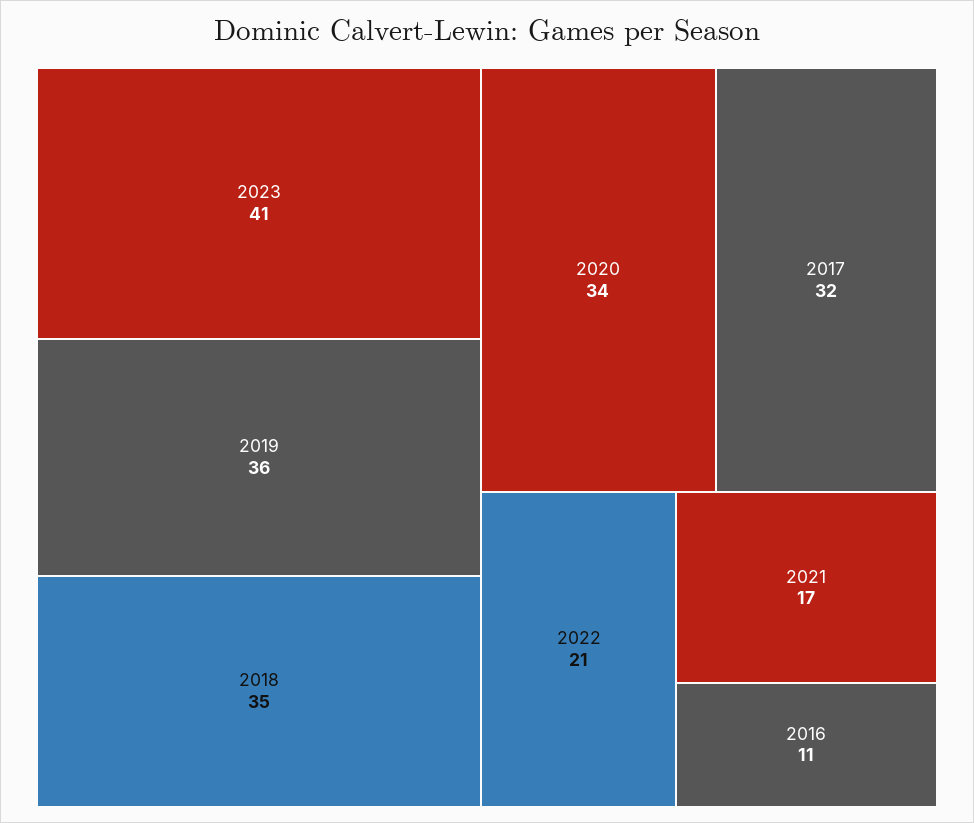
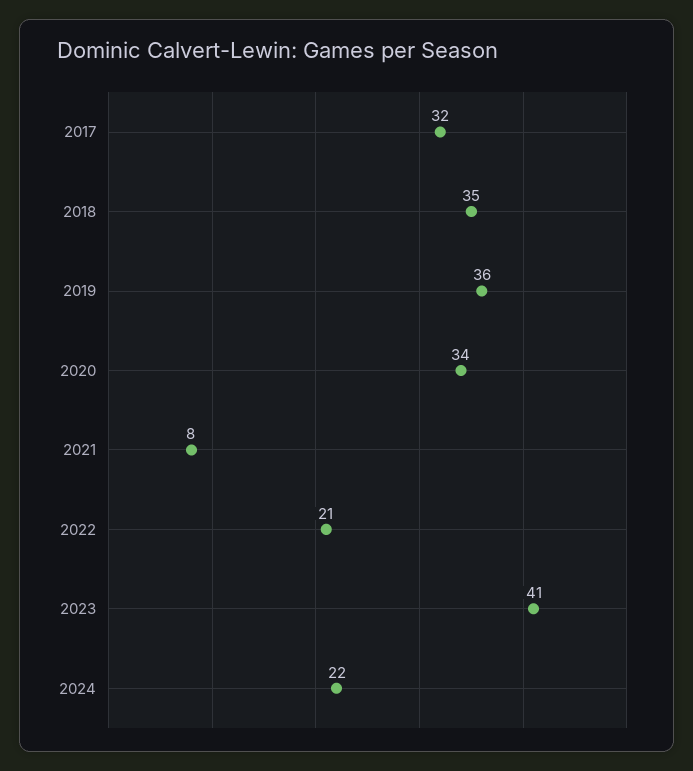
2021: 17 -> 8
2016: 11 -> none
2024: none -> 22

